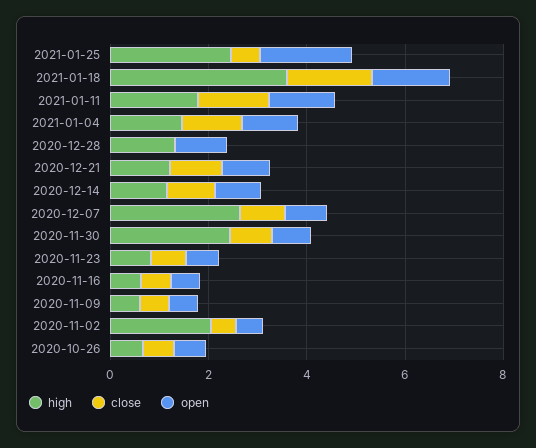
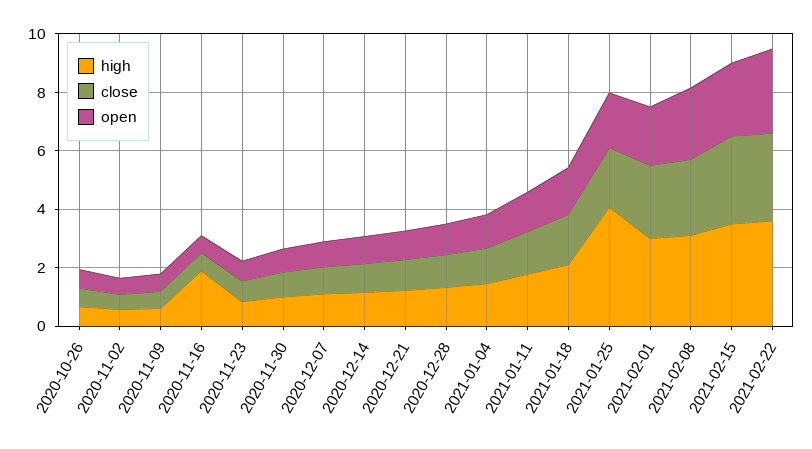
high, 2021-01-25: 2.5 -> 4
close, 2021-01-25: 0.5 -> 2
high, 2021-01-18: 3.5 -> 2
close, 2020-12-28: 0 -> 1
high, 2020-12-07: 2.5 -> 1
high, 2020-11-30: 2.5 -> 1
high, 2020-11-16: 0.5 -> 2
high, 2020-11-02: 2 -> 0.5
high, 2021-02-01: none -> 3
close, 2021-02-01: none -> 2.5
open, 2021-02-01: none -> 2
high, 2021-02-08: none -> 3
close, 2021-02-08: none -> 2.5
open, 2021-02-08: none -> 2.5
high, 2021-02-15: none -> 3.5
close, 2021-02-15: none -> 3
open, 2021-02-15: none -> 2.5
high, 2021-02-22: none -> 3.5
close, 2021-02-22: none -> 3
open, 2021-02-22: none -> 3

